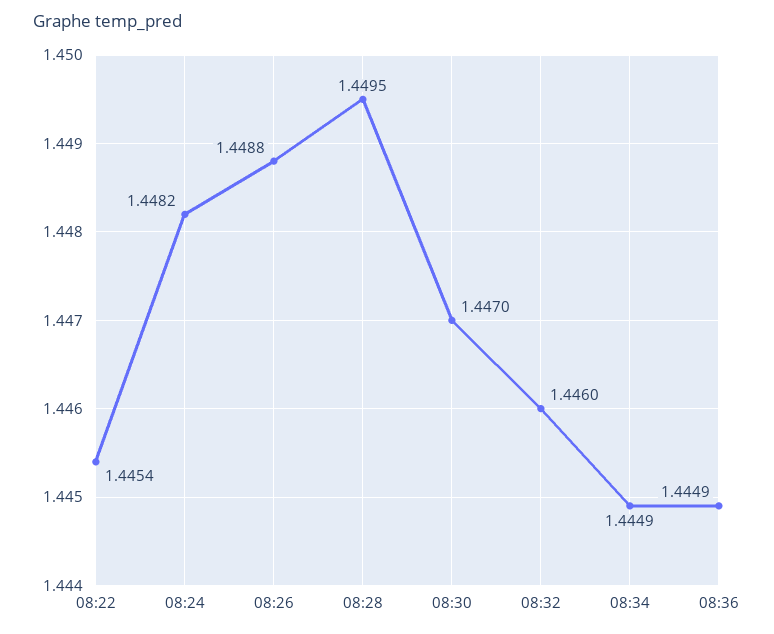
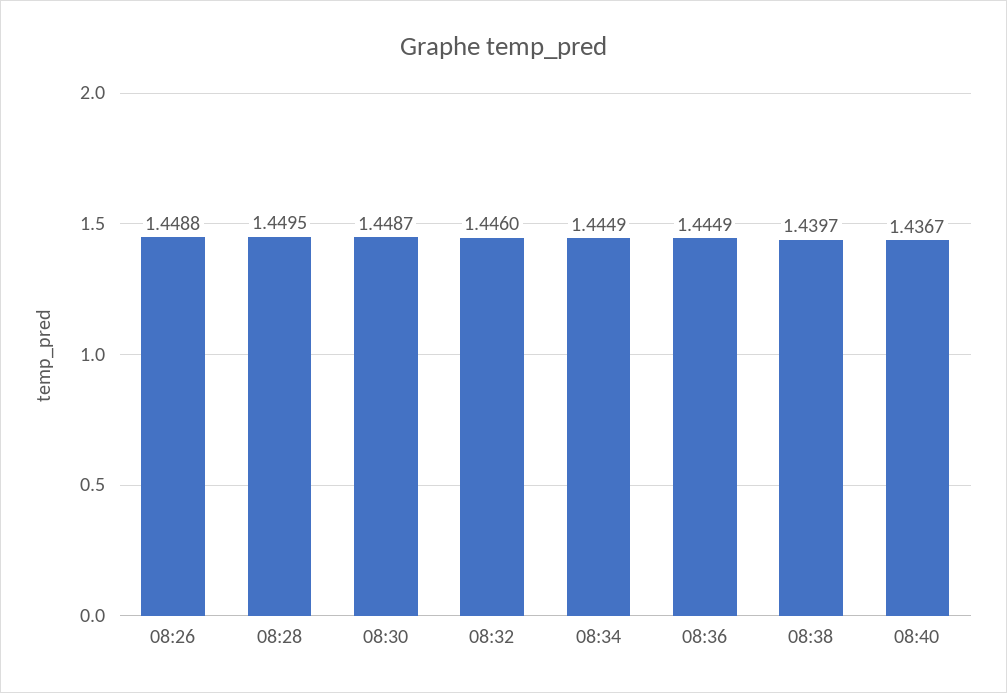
08:22: 1.4454 -> none
08:24: 1.4482 -> none
08:30: 1.447 -> 1.4487
08:38: none -> 1.4397
08:40: none -> 1.4367

